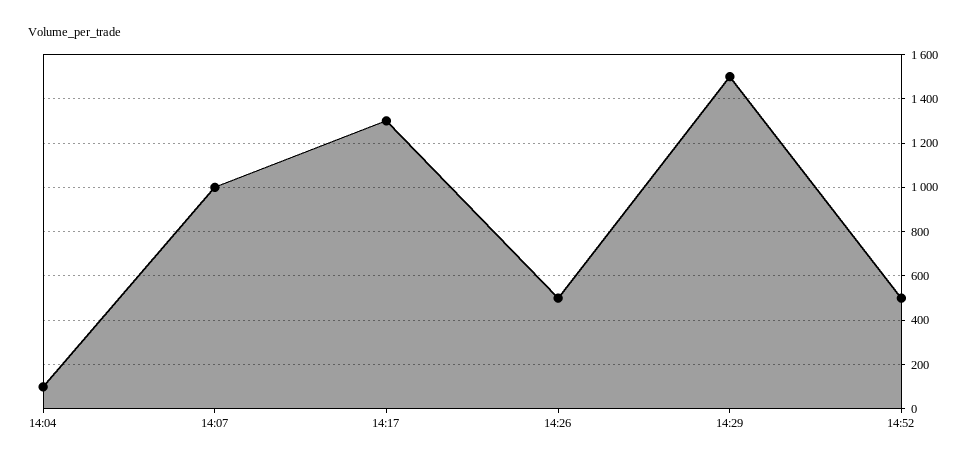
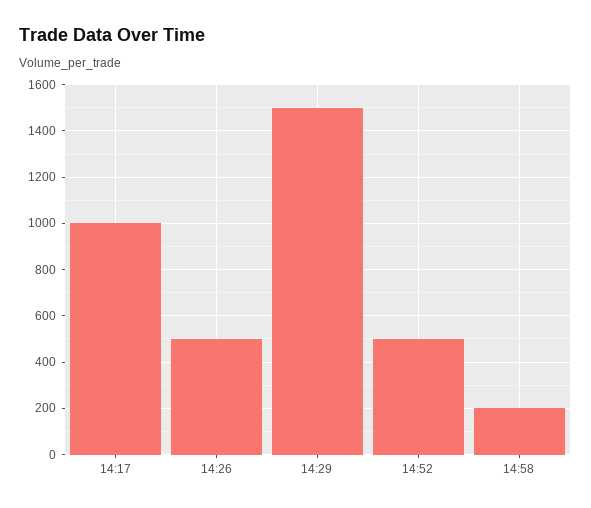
14:04: 100 -> none
14:07: 1000 -> none
14:17: 1300 -> 1000
14:58: none -> 200

